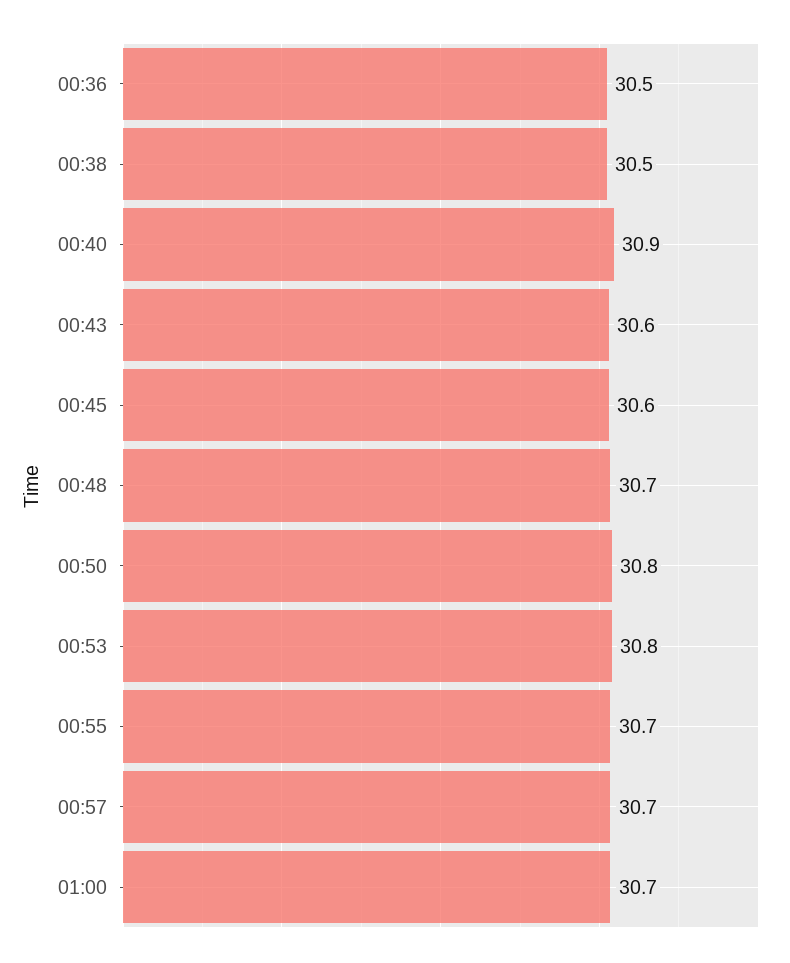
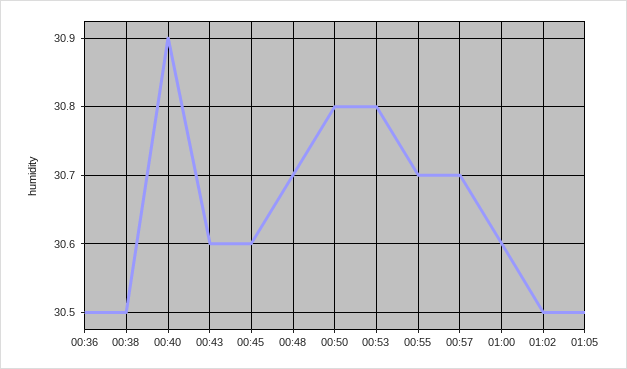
01:00: 30.7 -> 30.6
01:02: none -> 30.5
01:05: none -> 30.5

